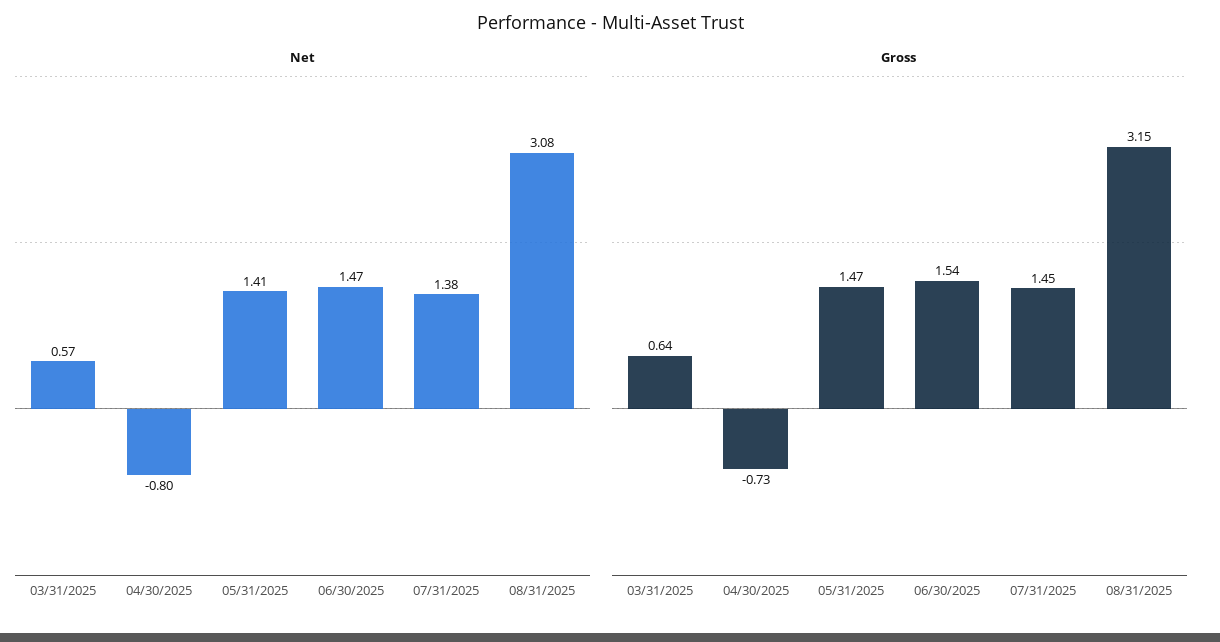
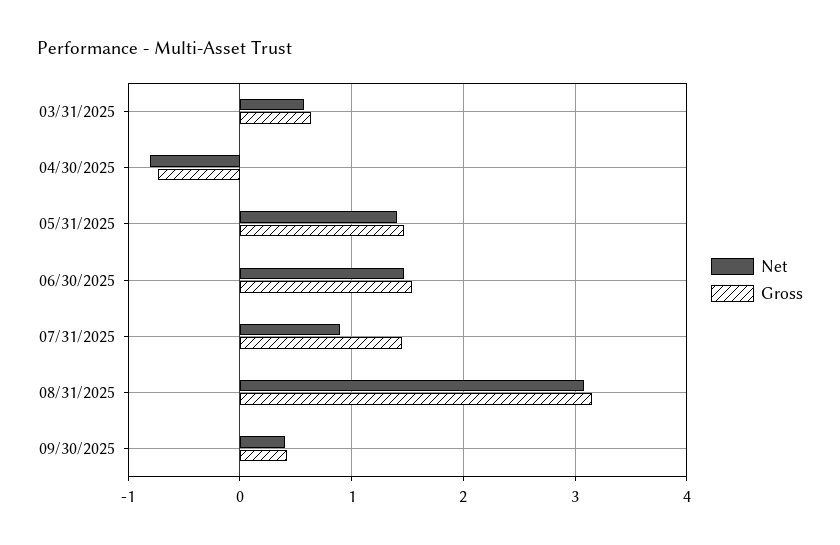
Net, 07/31/2025: 1.38 -> 0.9
Net, 09/30/2025: none -> 0.4
Gross, 09/30/2025: none -> 0.4

